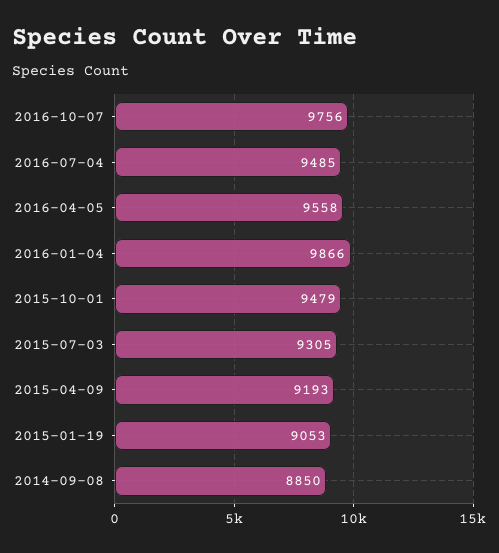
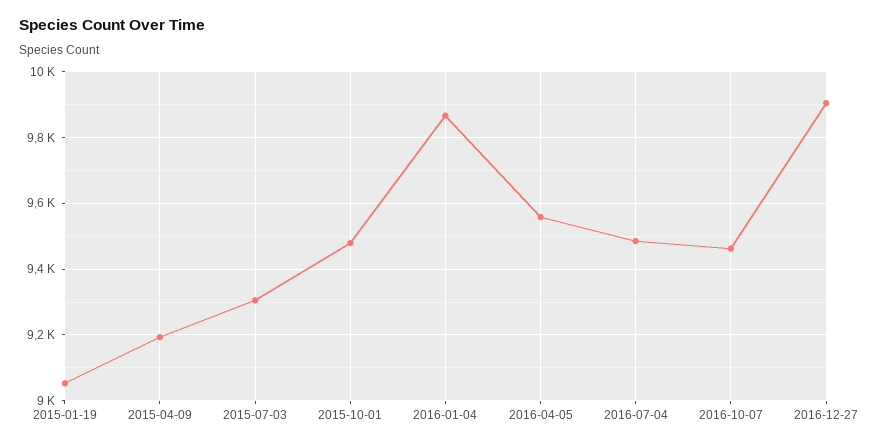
2016-10-07: 9756 -> 9460
2014-09-08: 8850 -> none
2016-12-27: none -> 9900

